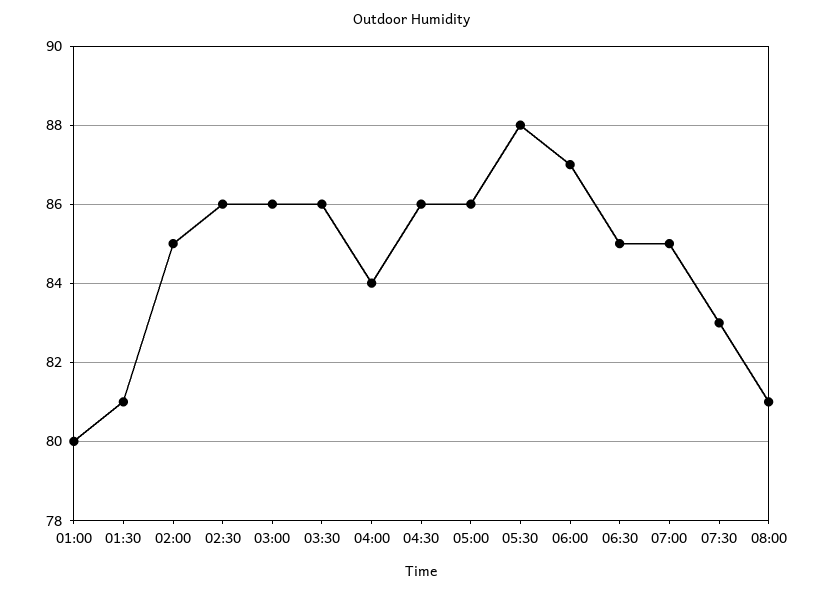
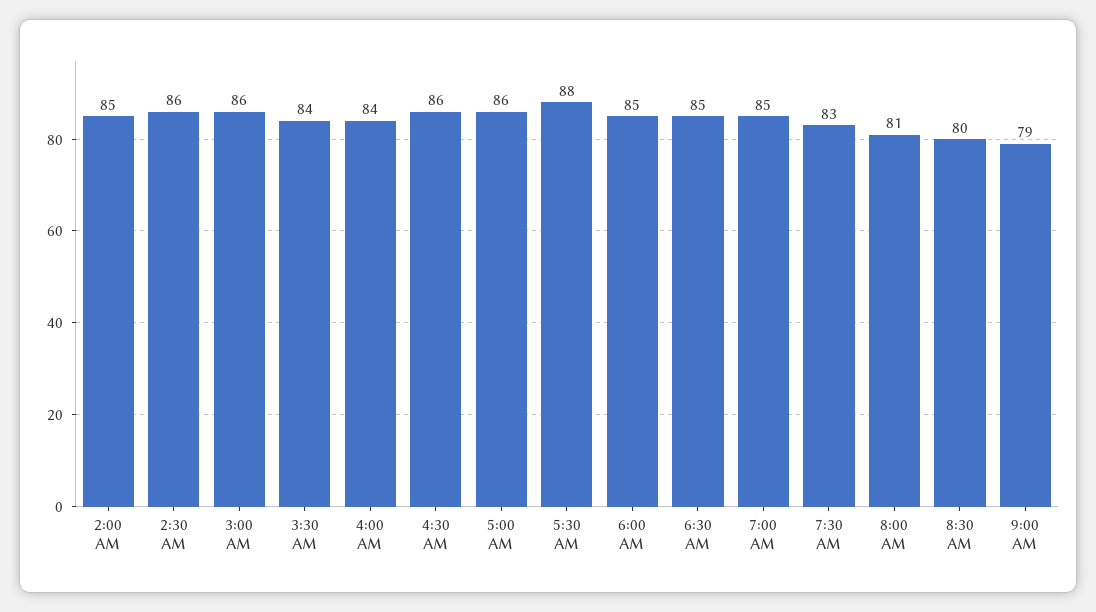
01:00: 80 -> none
01:30: 81 -> none
03:30: 86 -> 84
06:00: 87 -> 85
8:30 AM: none -> 80
9:00 AM: none -> 79

